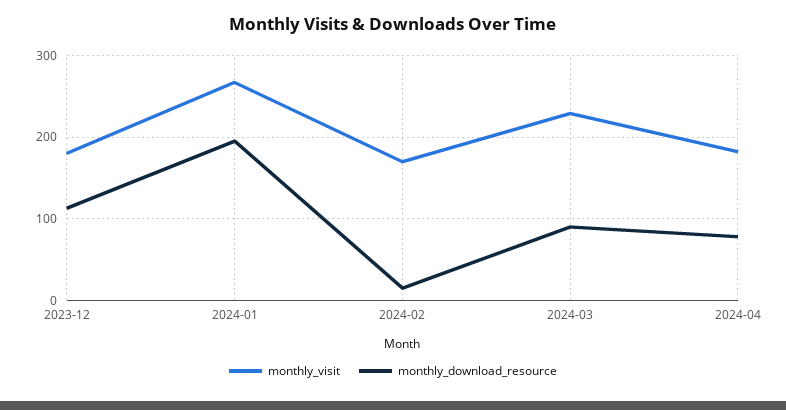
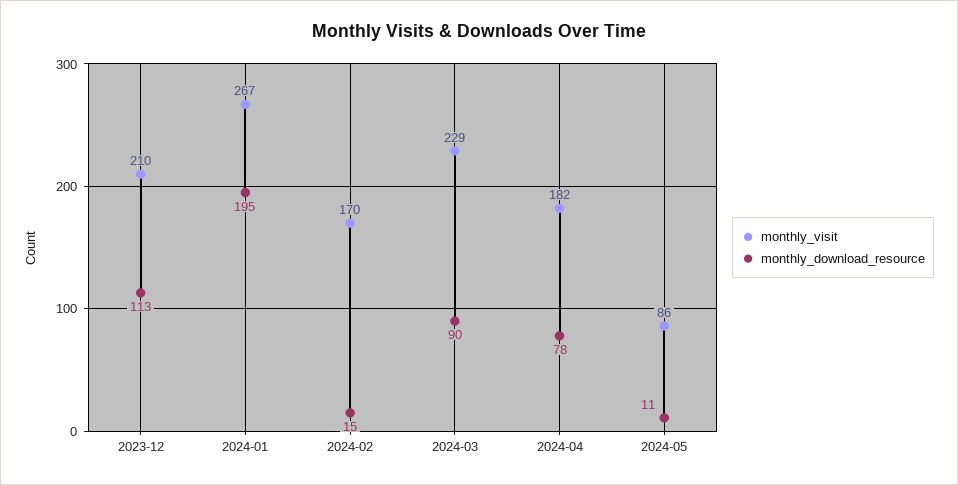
monthly_visit, 2023-12: 180 -> 210
monthly_visit, 2024-05: none -> 86
monthly_download_resource, 2024-05: none -> 11

